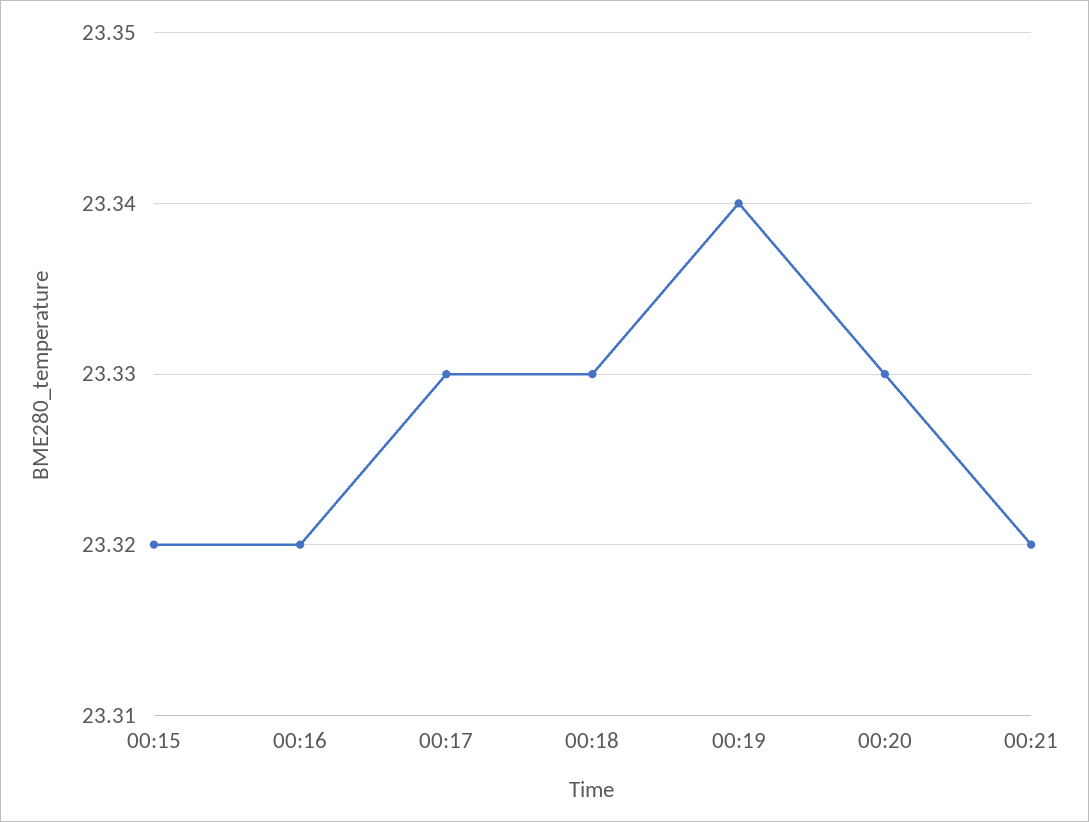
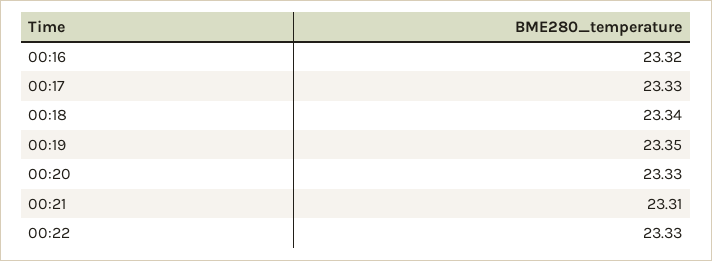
00:15: 23.32 -> none
00:18: 23.33 -> 23.34
00:19: 23.34 -> 23.35
00:21: 23.32 -> 23.31
00:22: none -> 23.33

